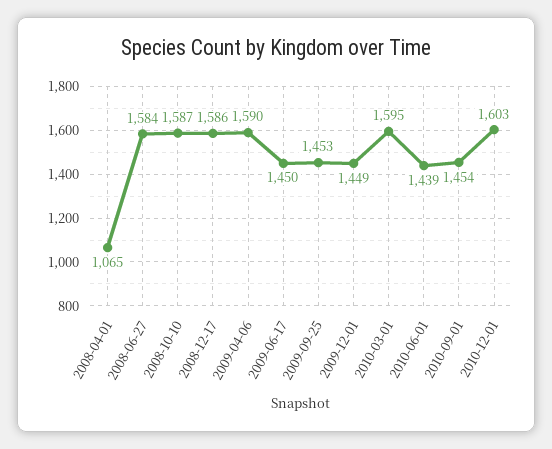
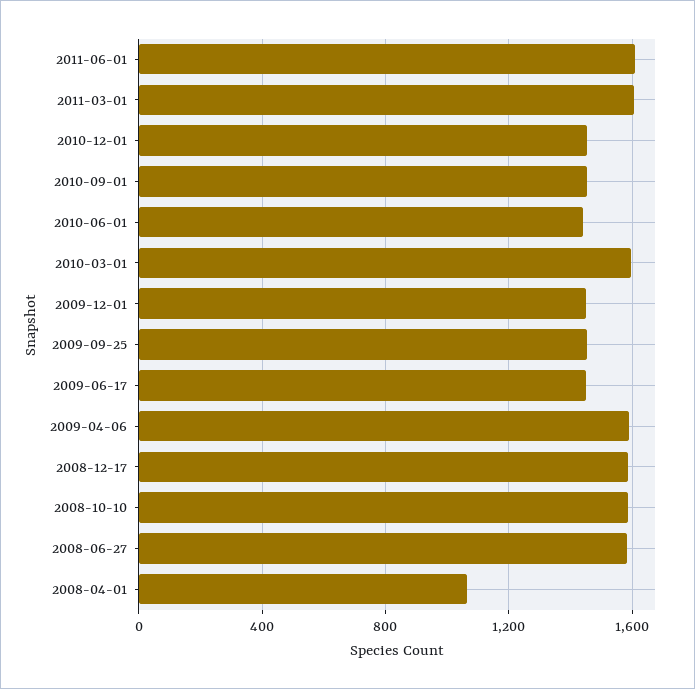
2010-12-01: 1603 -> 1450
2011-06-01: none -> 1600
2011-03-01: none -> 1600

